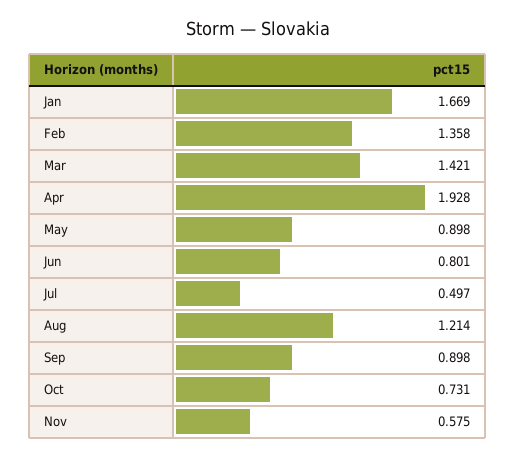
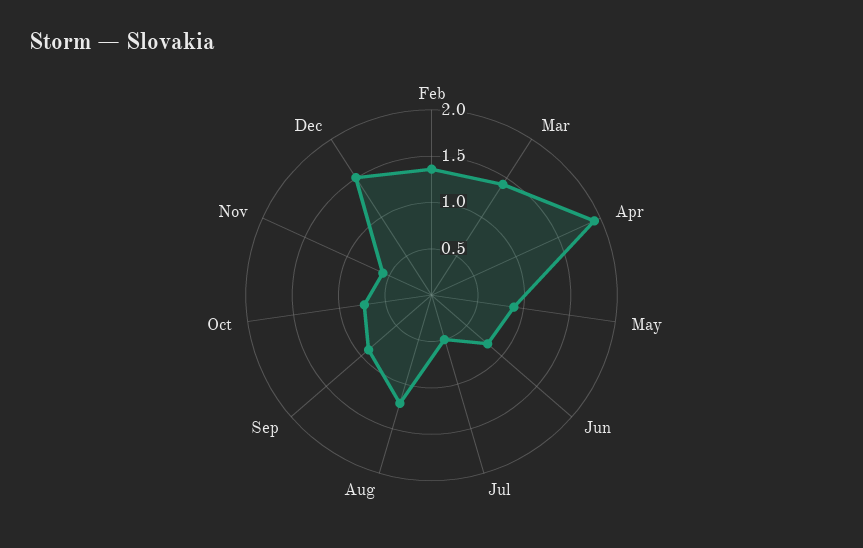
Jan: 1.669 -> none
Dec: none -> 1.5

